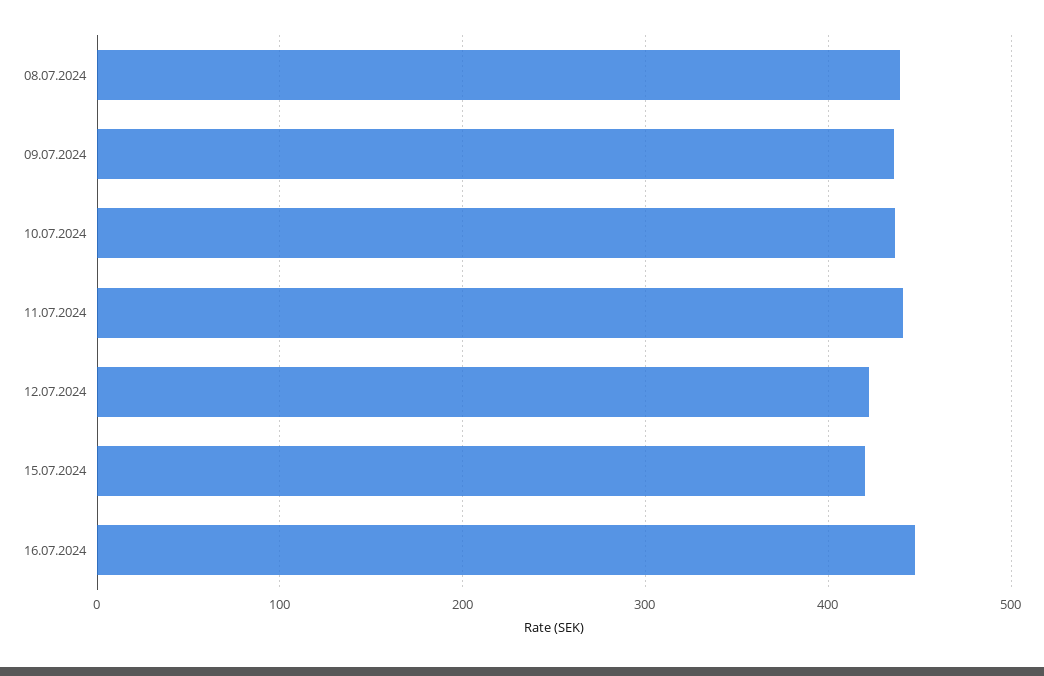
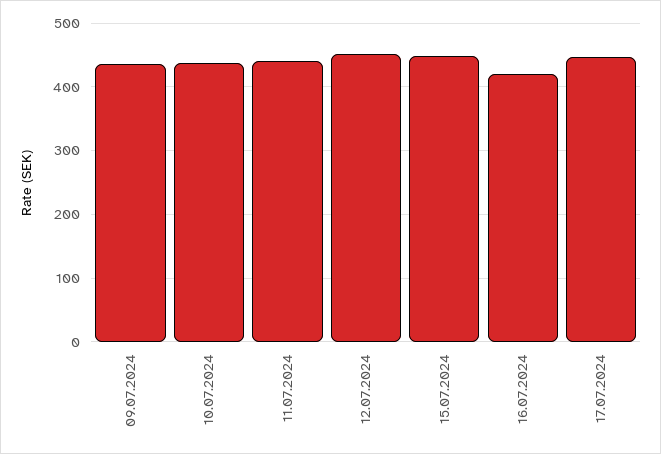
08.07.2024: 440 -> none
12.07.2024: 420 -> 450
15.07.2024: 420 -> 450
16.07.2024: 450 -> 420
17.07.2024: none -> 450

